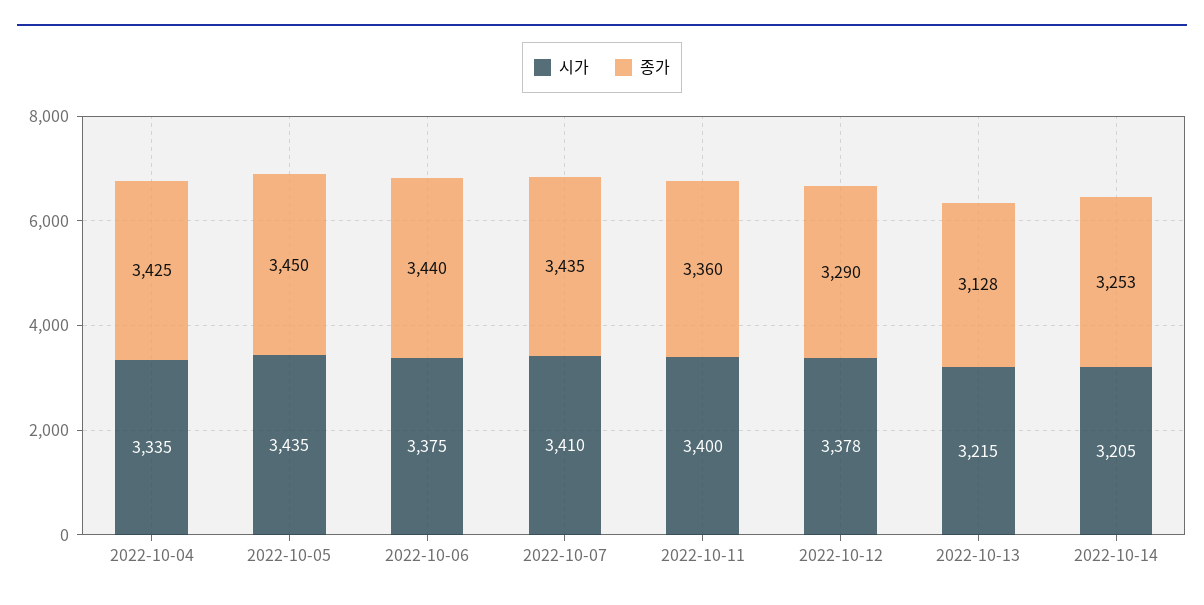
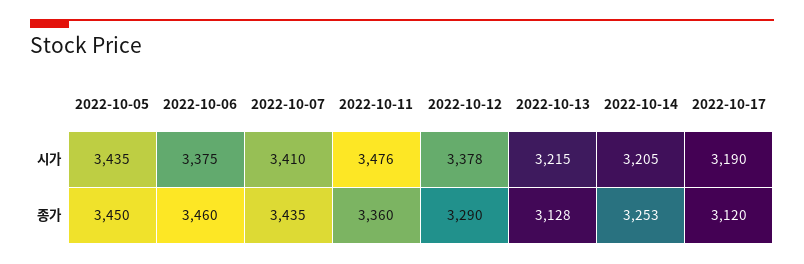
시가, 2022-10-04: 3335 -> none
종가, 2022-10-04: 3425 -> none
종가, 2022-10-06: 3440 -> 3460
시가, 2022-10-11: 3400 -> 3476
시가, 2022-10-17: none -> 3190
종가, 2022-10-17: none -> 3120

